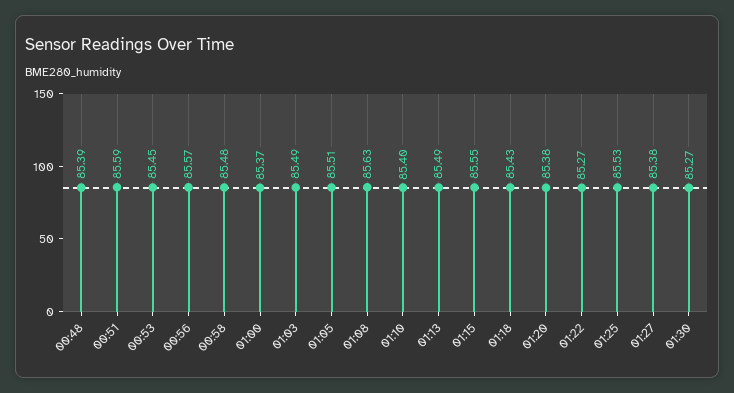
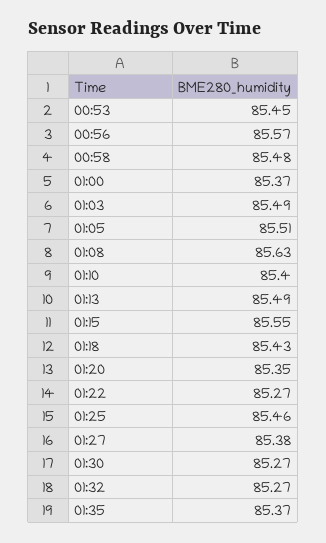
00:48: 85.39 -> none
00:51: 85.59 -> none
01:20: 85.38 -> 85.35
01:25: 85.53 -> 85.46
01:32: none -> 85.27
01:35: none -> 85.37

